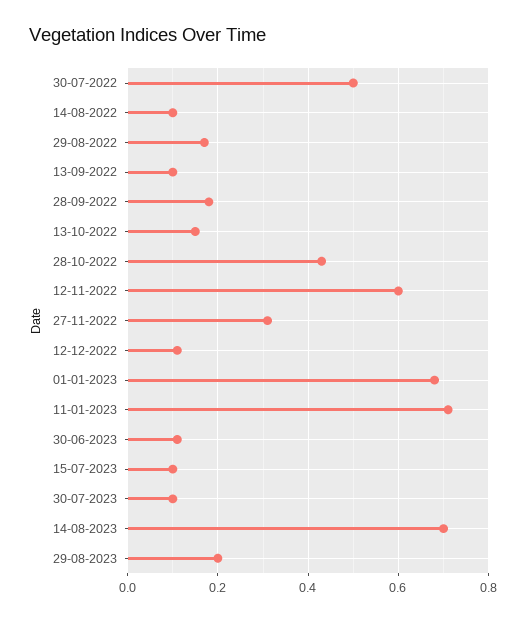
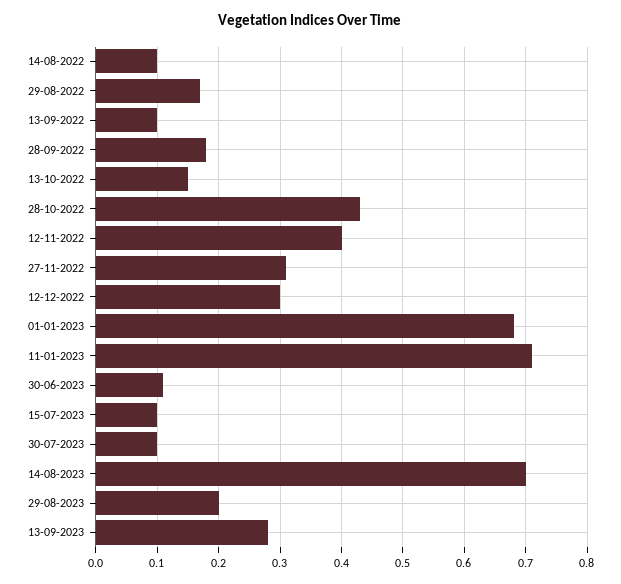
30-07-2022: 0.5 -> none
12-11-2022: 0.6 -> 0.4
12-12-2022: 0.1 -> 0.3
13-09-2023: none -> 0.28

